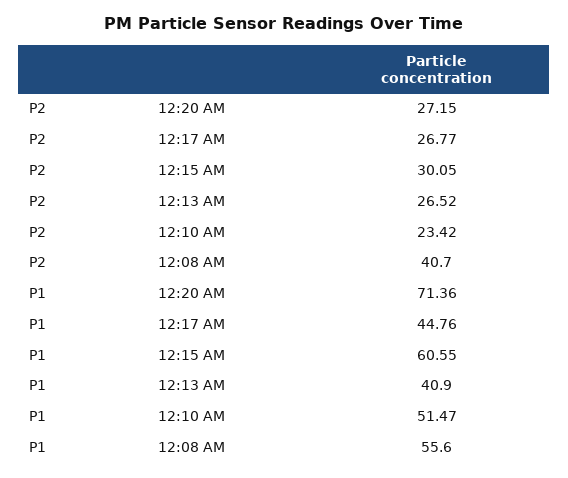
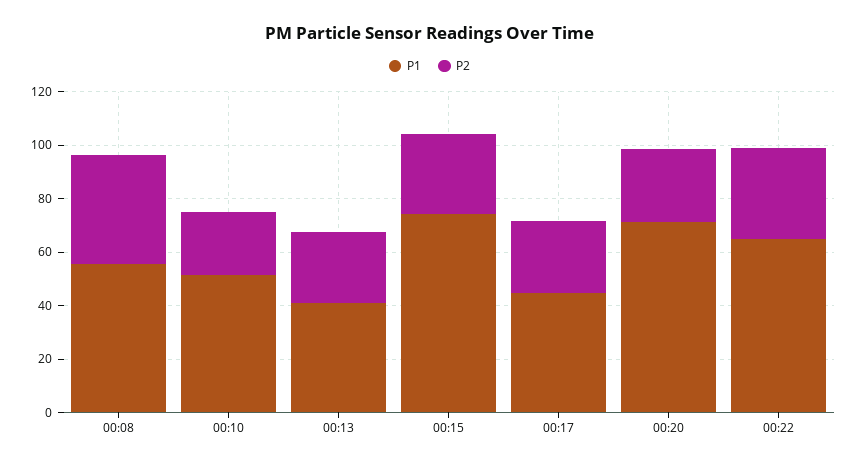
P1, 12:15 AM: 60.55 -> 75
P1, 00:22: none -> 65
P2, 00:22: none -> 35

